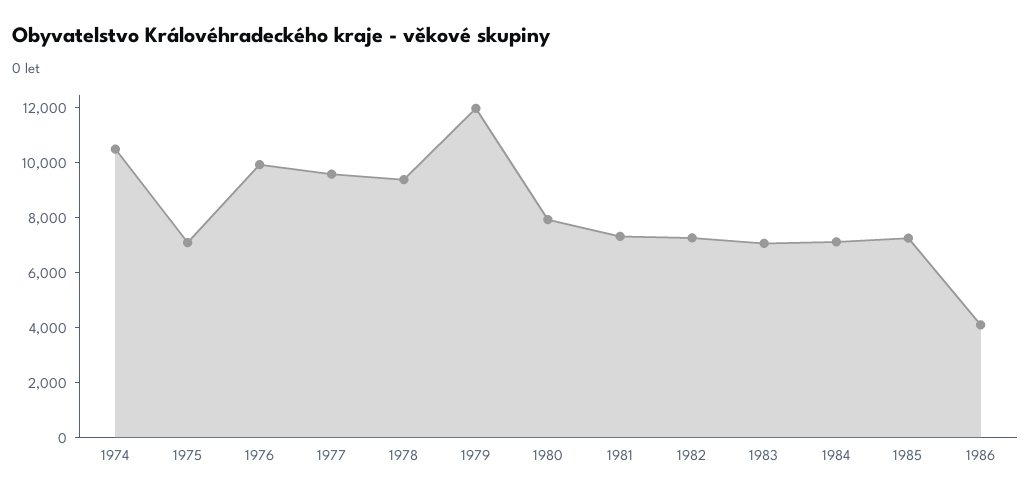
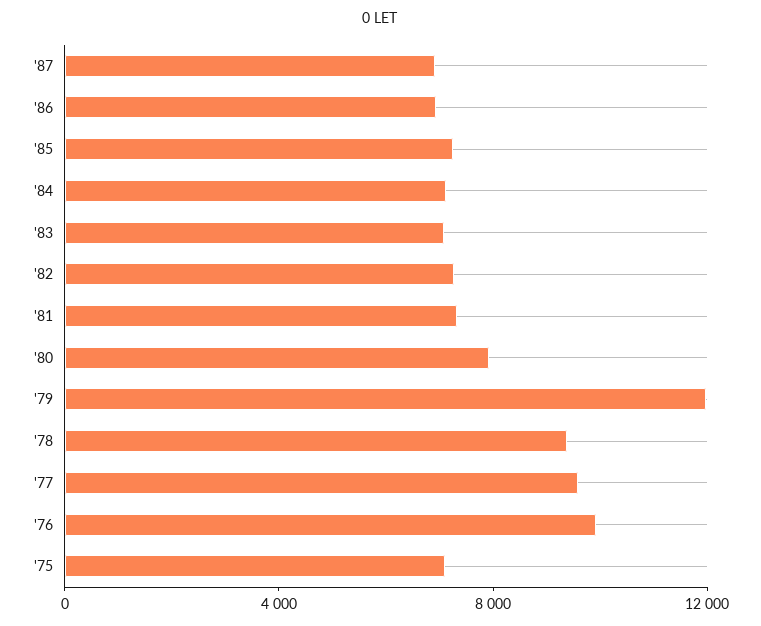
1974: 10500 -> none
1986: 4000 -> 7000
'87: none -> 7000

